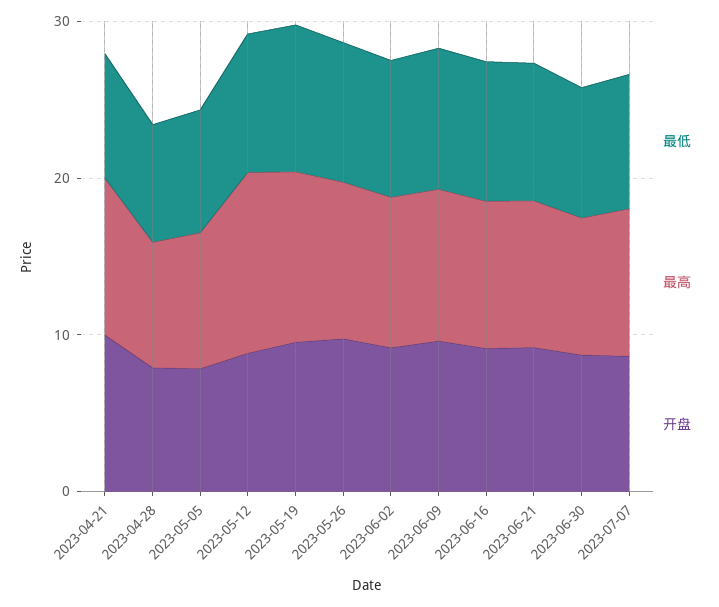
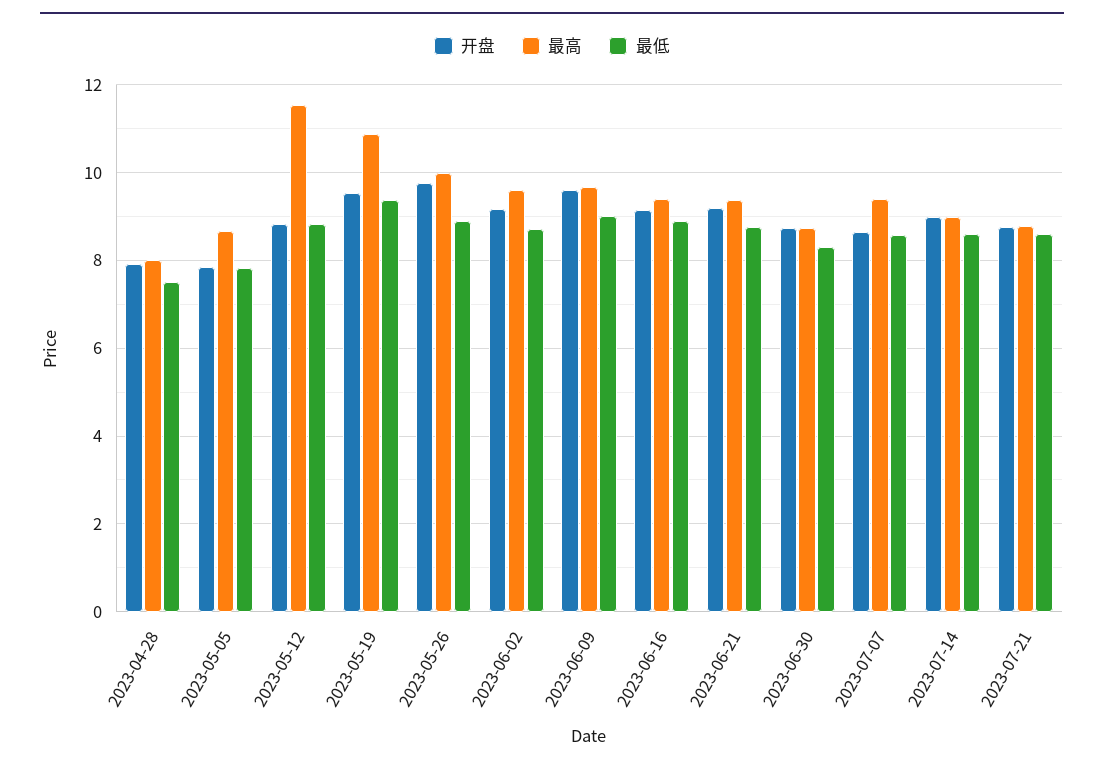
最低, 2023-04-21: 8 -> none
最高, 2023-04-21: 10 -> none
开盘, 2023-04-21: 10 -> none
开盘, 2023-07-14: none -> 9
最高, 2023-07-14: none -> 9
最低, 2023-07-14: none -> 8.6
开盘, 2023-07-21: none -> 8.8
最高, 2023-07-21: none -> 8.8
最低, 2023-07-21: none -> 8.6

